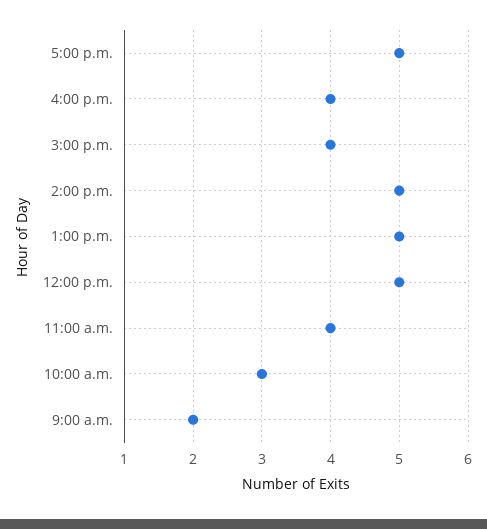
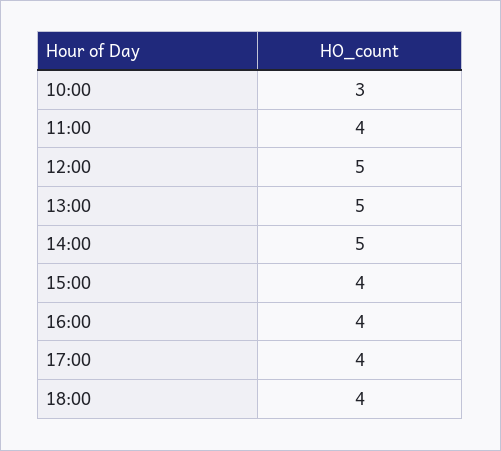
5:00 p.m.: 5 -> 4
9:00 a.m.: 2 -> none
18:00: none -> 4

